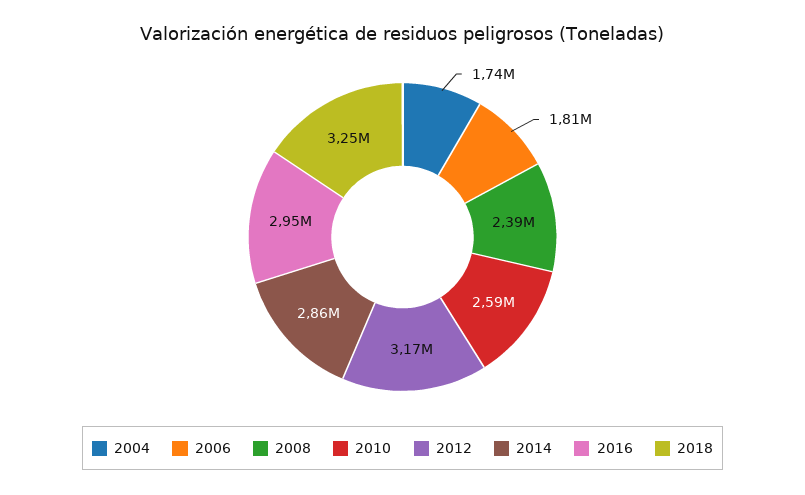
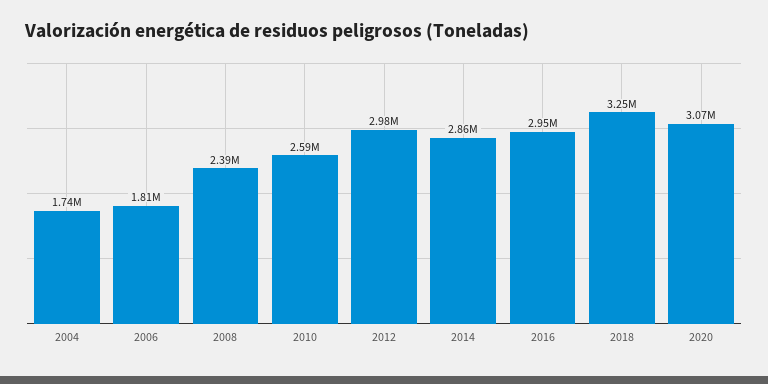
2012: 3170000 -> 2980000
2020: none -> 3070000

